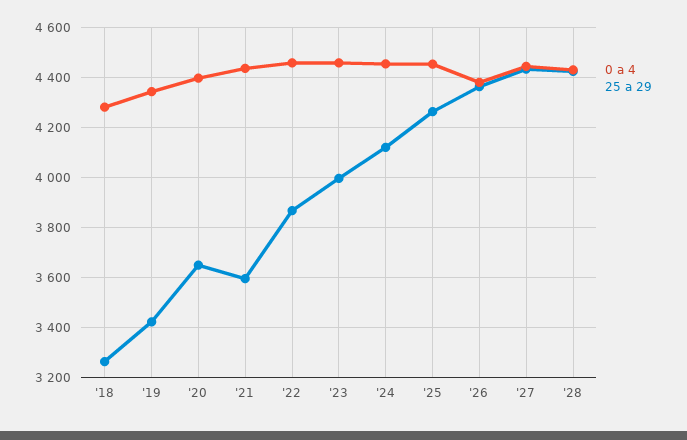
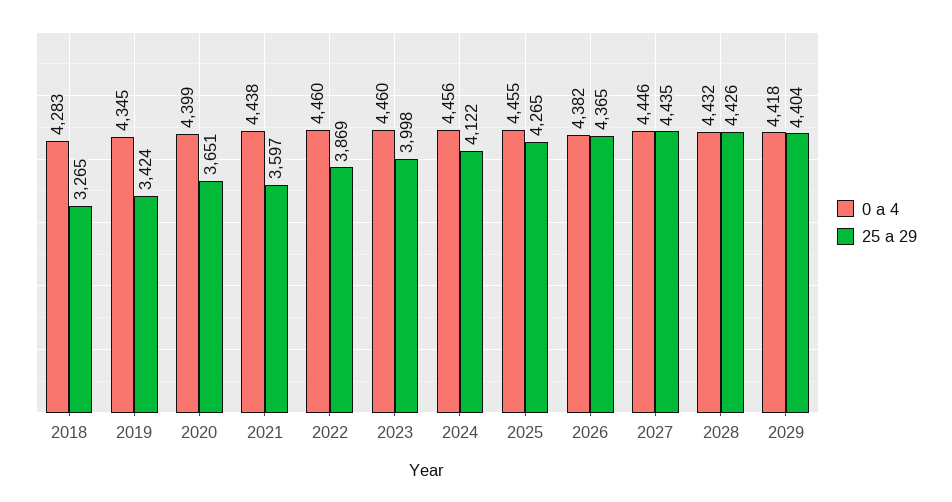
0 a 4, 2029: none -> 4418
25 a 29, 2029: none -> 4404

